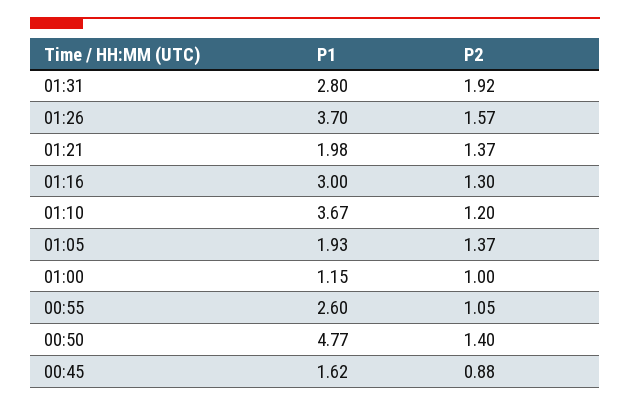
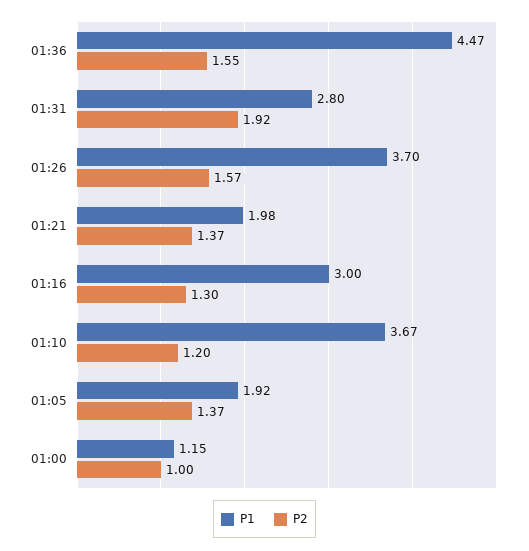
P1, 01:05: 1.93 -> 1.92
P1, 00:55: 2.6 -> none
P2, 00:55: 1.05 -> none
P1, 00:50: 4.77 -> none
P2, 00:50: 1.4 -> none
P1, 00:45: 1.62 -> none
P2, 00:45: 0.88 -> none
P1, 01:36: none -> 4.47
P2, 01:36: none -> 1.55

